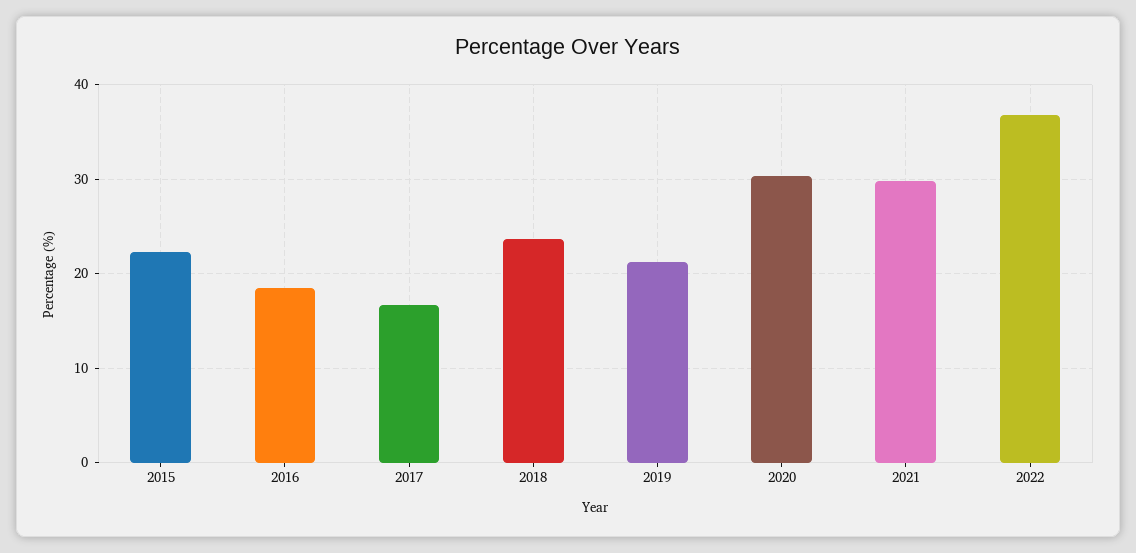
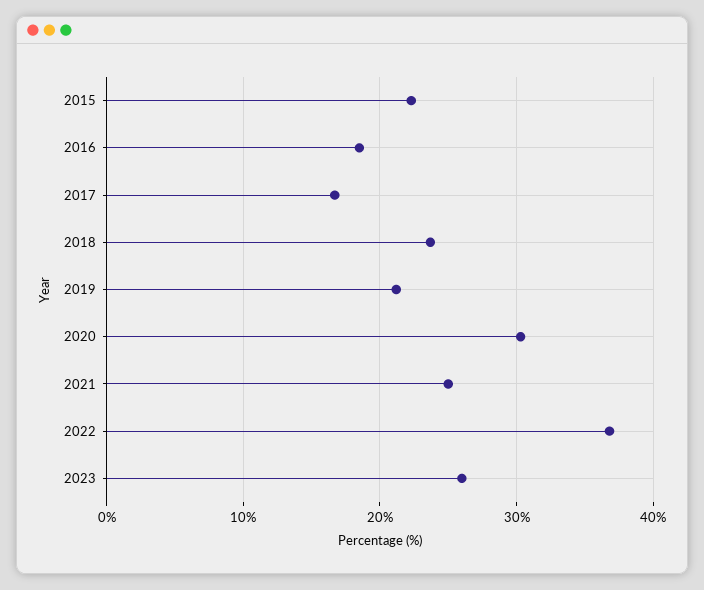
2021: 30 -> 25
2023: none -> 26

